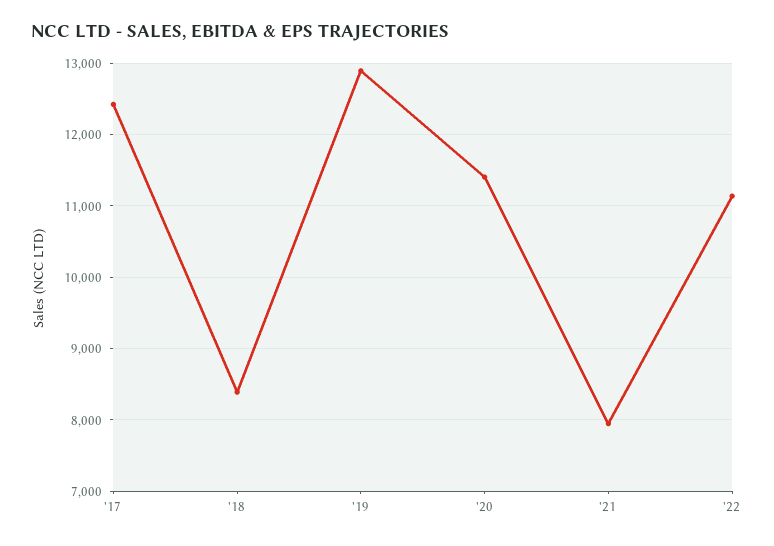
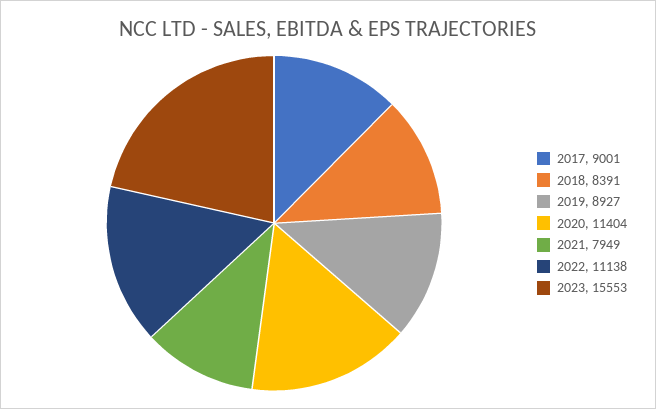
'17: 12400 -> 9001
'19: 12900 -> 8927
2023: none -> 15553

